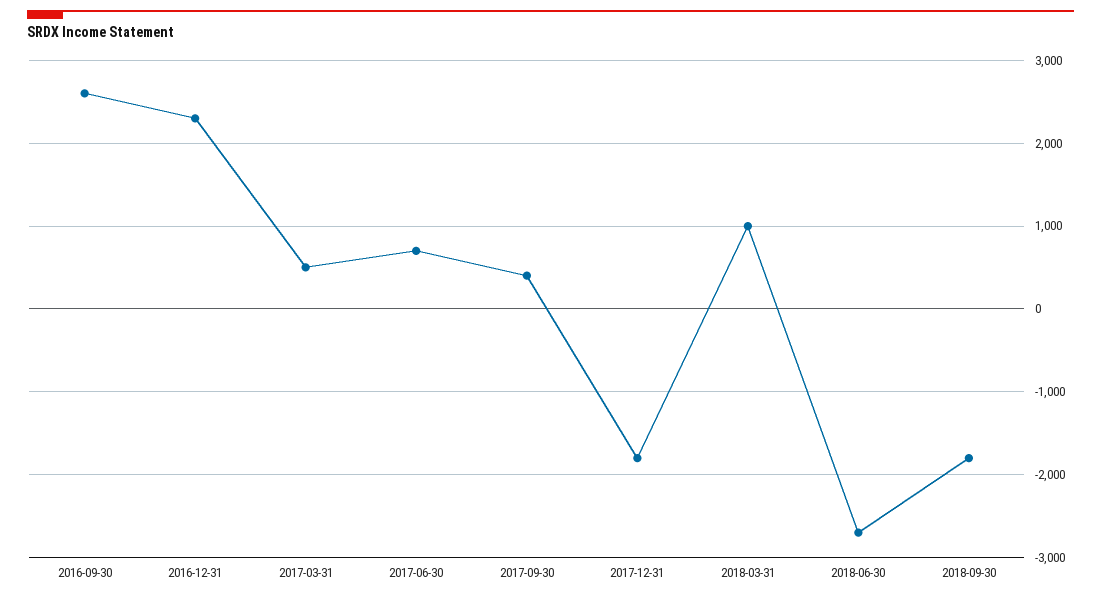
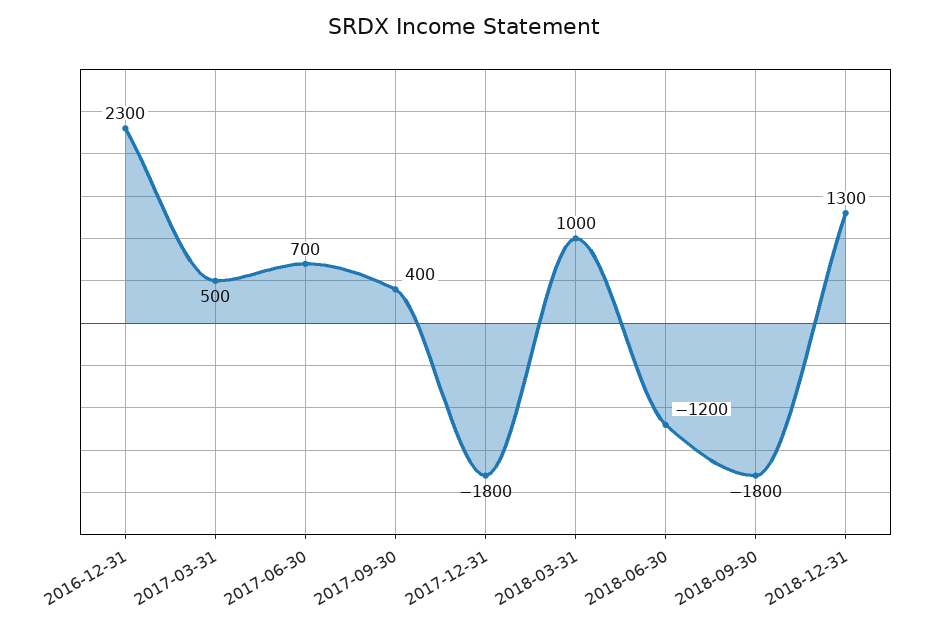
2016-09-30: 2600 -> none
2018-06-30: -2700 -> -1200
2018-12-31: none -> 1300

